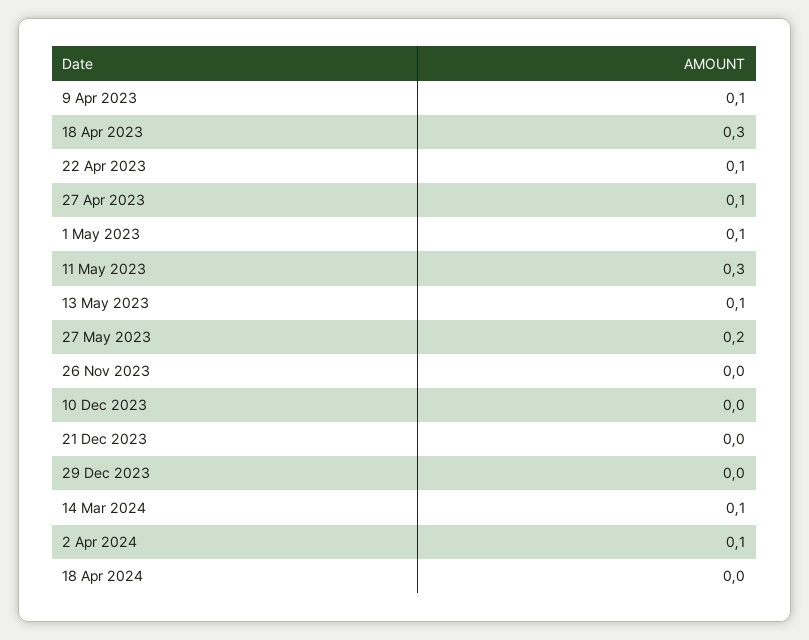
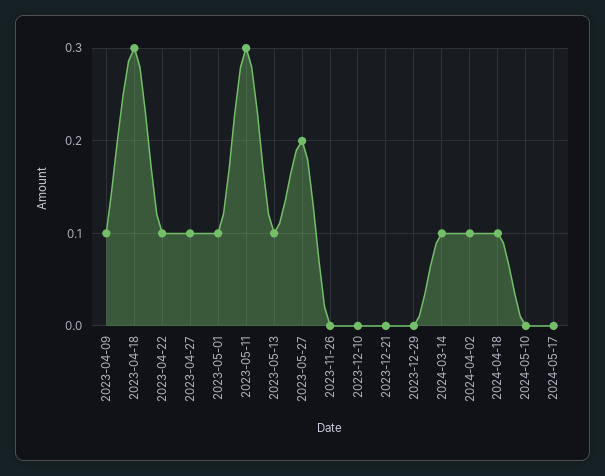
18 Apr 2024: 0 -> 0.1
2024-05-10: none -> 0
2024-05-17: none -> 0

